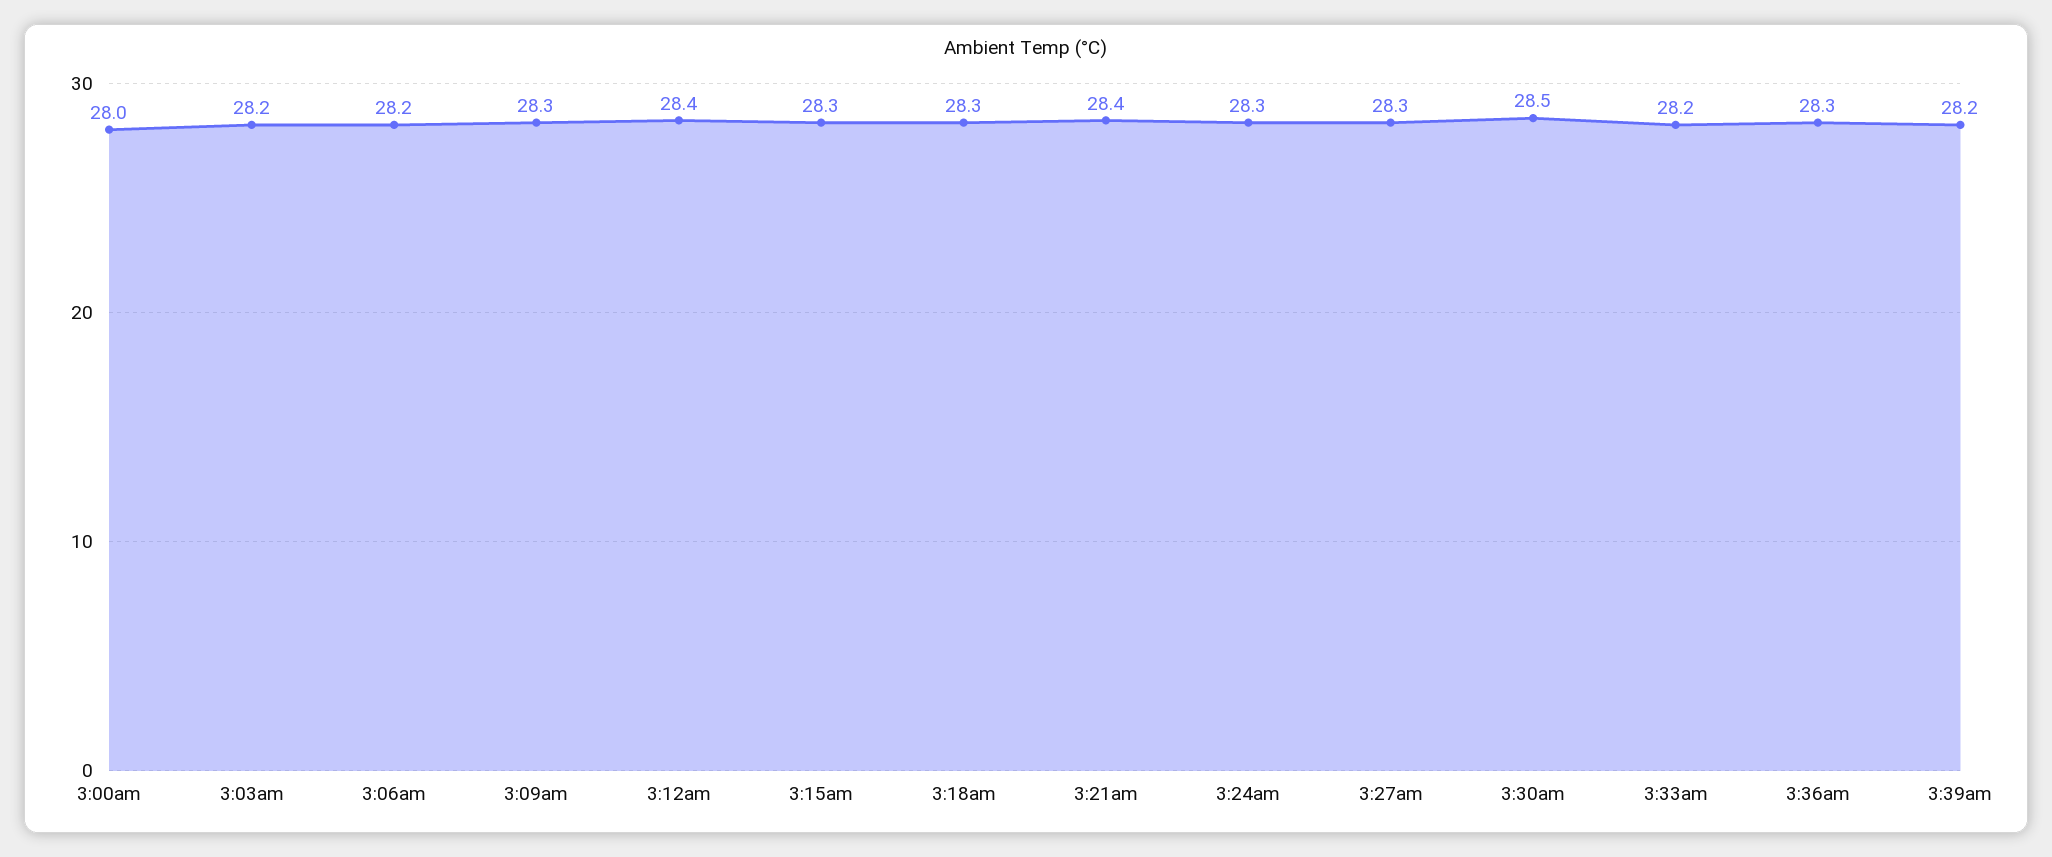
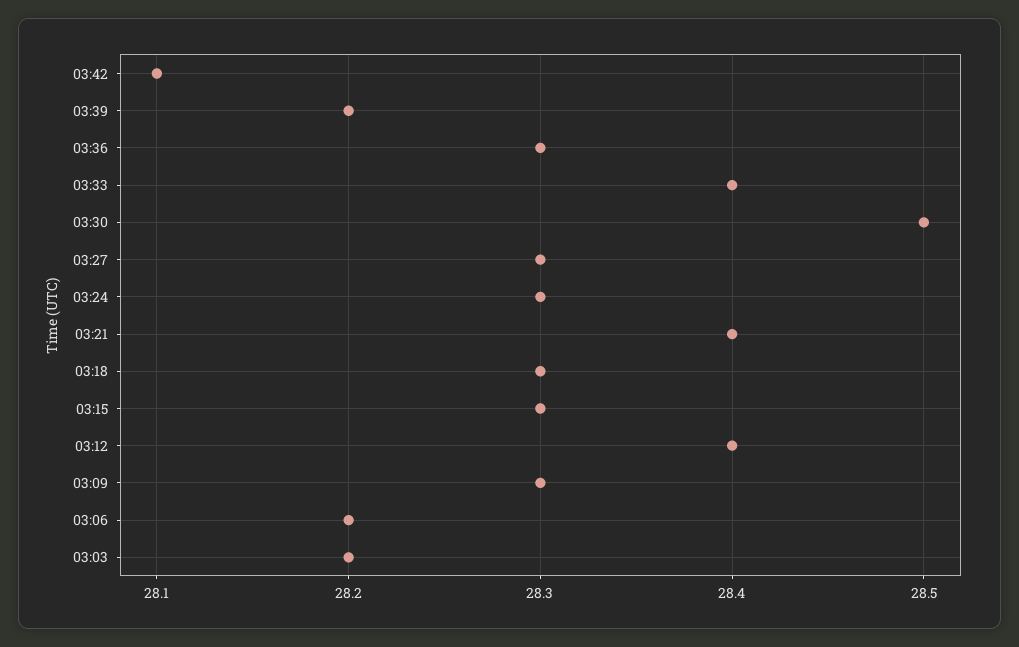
3:00am: 28 -> none
3:33am: 28.2 -> 28.4
03:42: none -> 28.1

